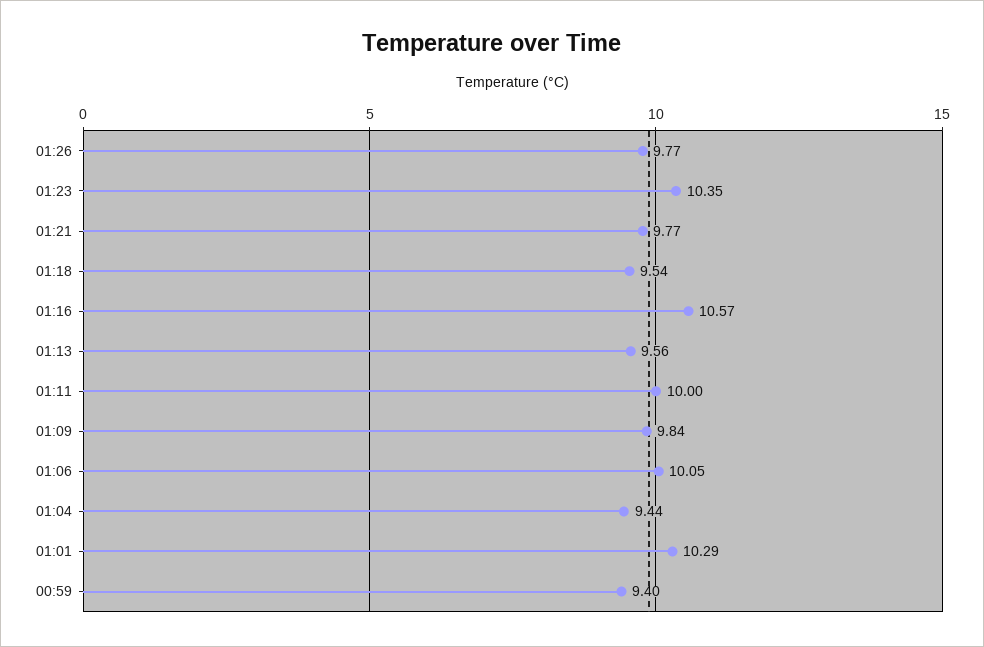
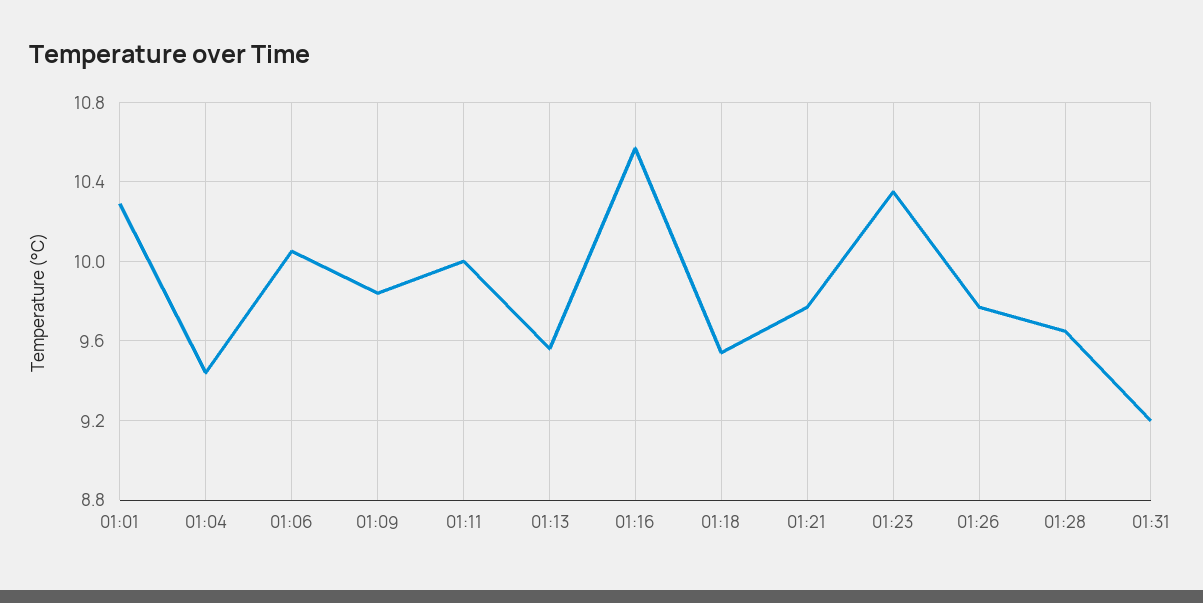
00:59: 9.4 -> none
01:28: none -> 9.65
01:31: none -> 9.2

